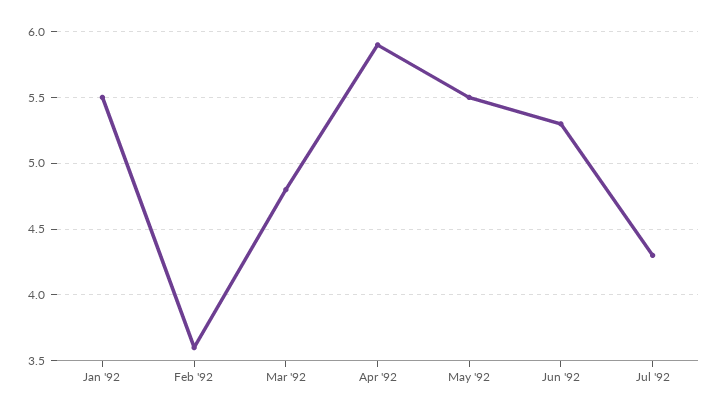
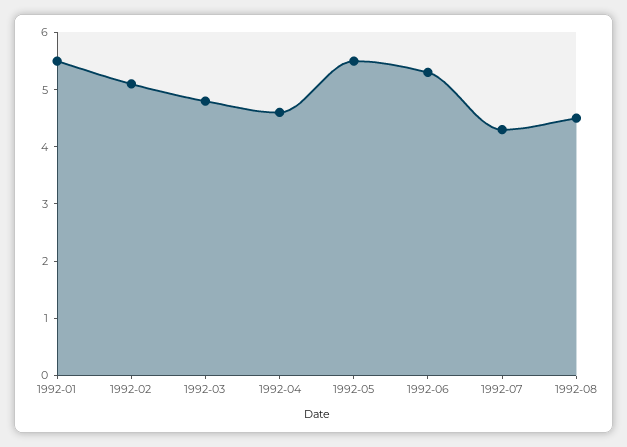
Feb '92: 3.6 -> 5
Apr '92: 5.9 -> 4.5
1992-08: none -> 4.5

